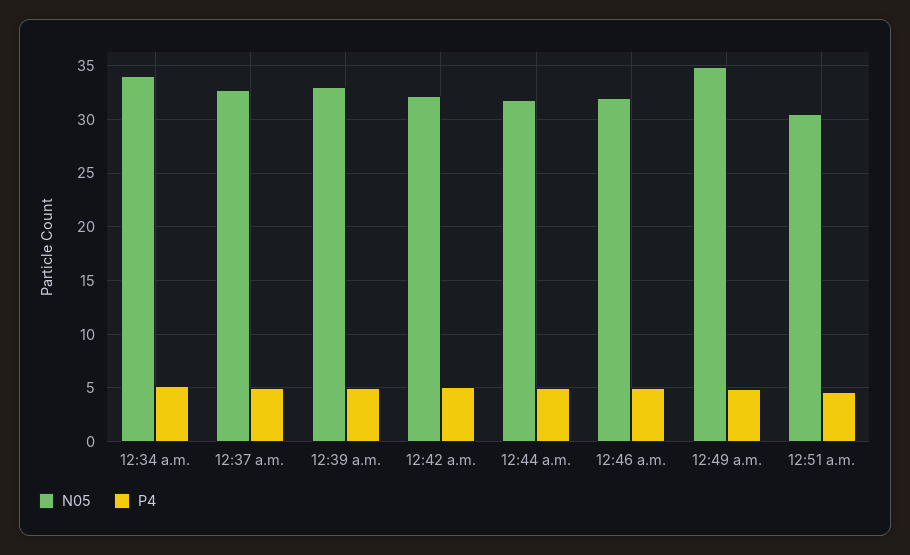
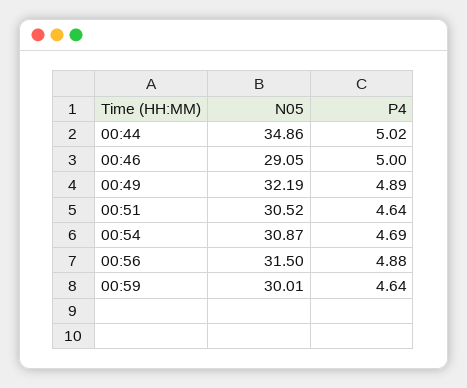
N05, 12:34 a.m.: 34 -> none
P4, 12:34 a.m.: 5 -> none
N05, 12:37 a.m.: 33 -> none
P4, 12:37 a.m.: 5 -> none
N05, 12:39 a.m.: 33 -> none
P4, 12:39 a.m.: 5 -> none
N05, 12:42 a.m.: 32 -> none
P4, 12:42 a.m.: 5 -> none
N05, 12:44 a.m.: 32 -> 34.86
N05, 12:46 a.m.: 32 -> 29.05
N05, 12:49 a.m.: 35 -> 32.19
N05, 00:54: none -> 30.87
P4, 00:54: none -> 4.69
N05, 00:56: none -> 31.5
P4, 00:56: none -> 4.88
N05, 00:59: none -> 30.01
P4, 00:59: none -> 4.64

